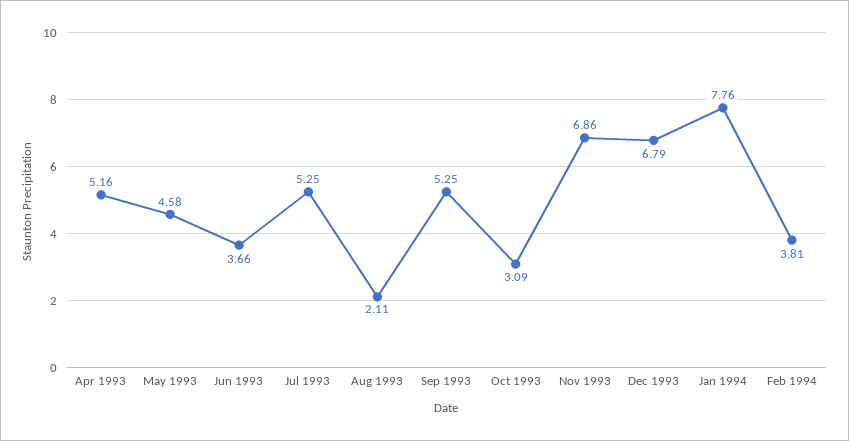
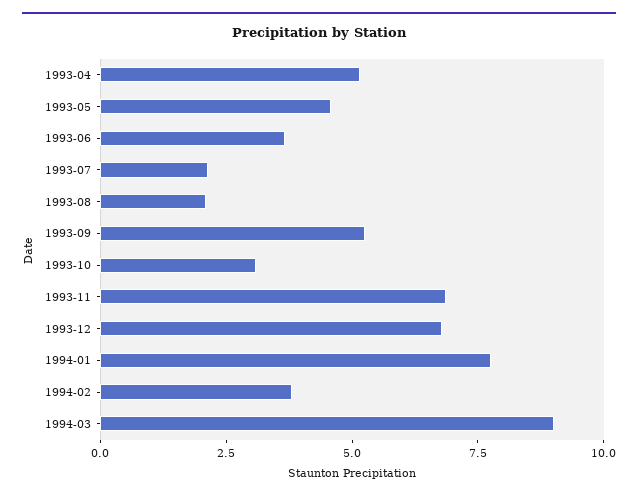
Jul 1993: 5.25 -> 2
1994-03: none -> 9

